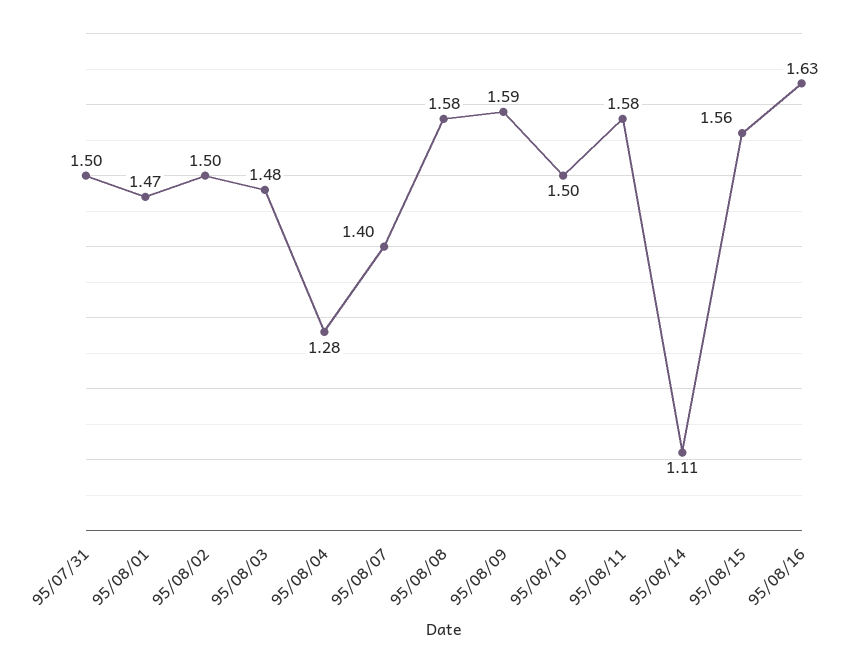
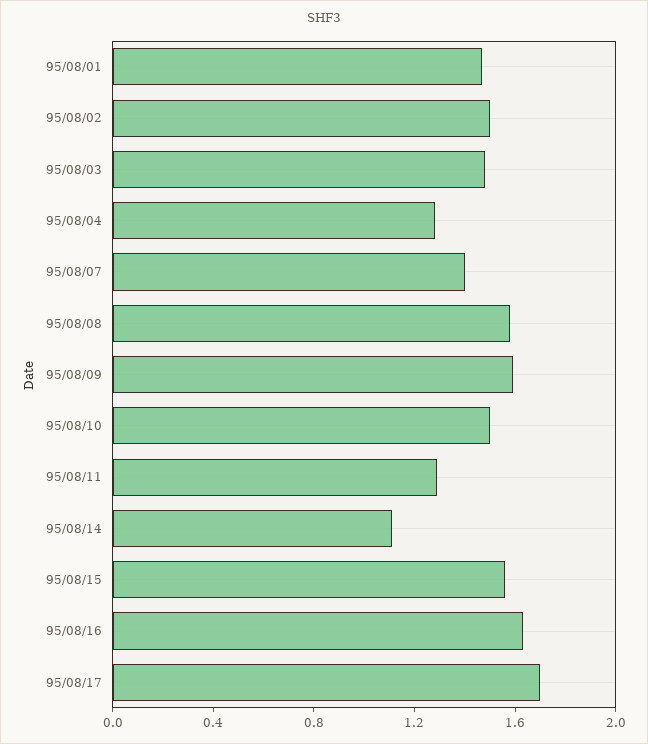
95/07/31: 1.5 -> none
95/08/11: 1.58 -> 1.3
95/08/17: none -> 1.7

